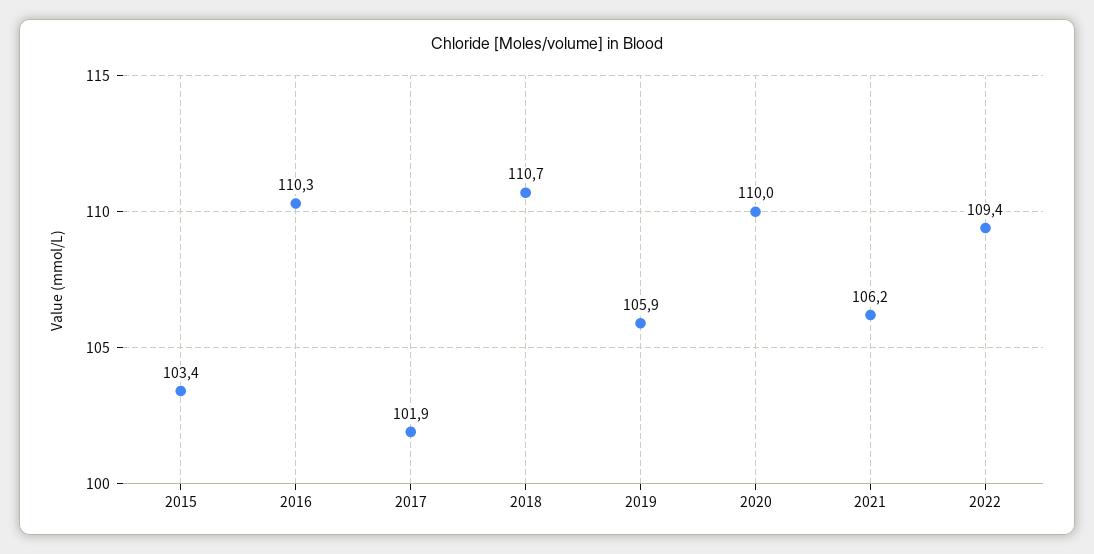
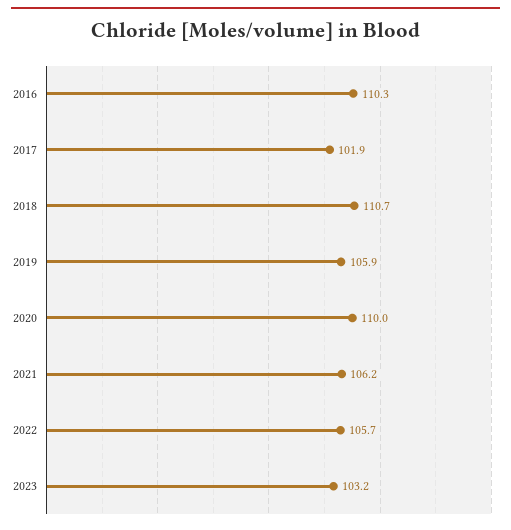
2015: 103.4 -> none
2022: 109.4 -> 105.7
2023: none -> 103.2

